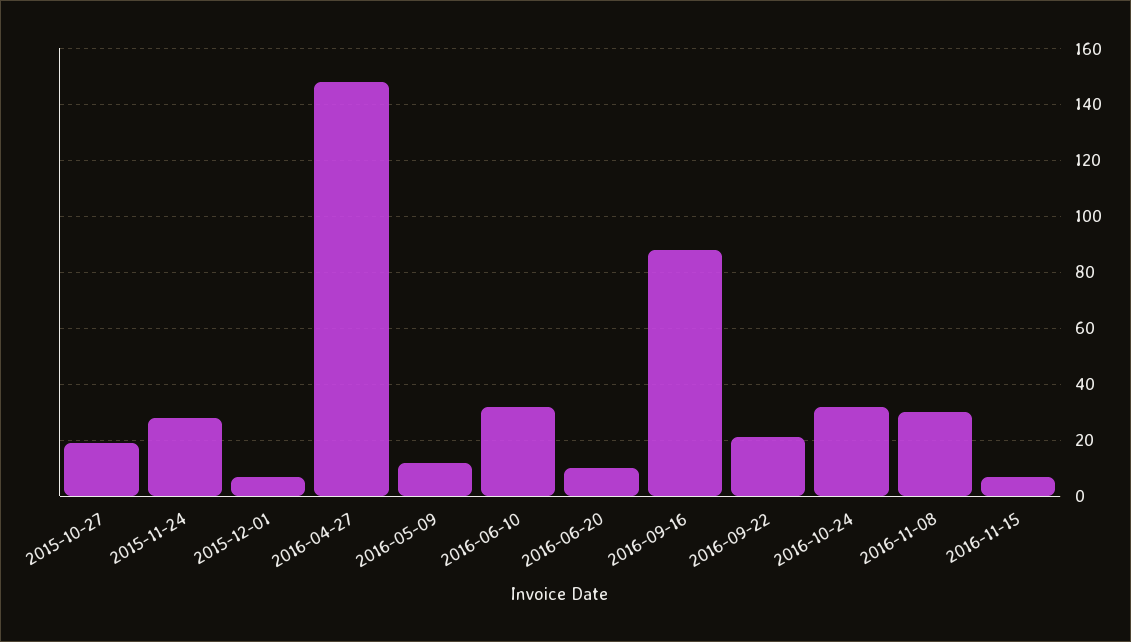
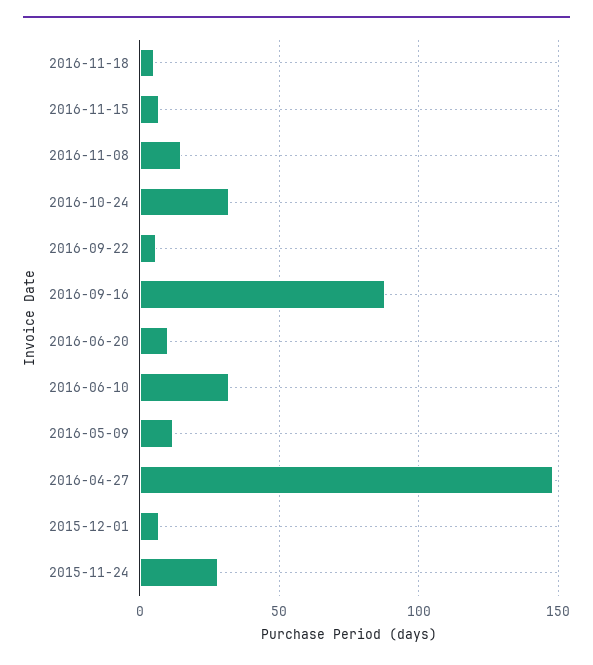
2015-10-27: 20 -> none
2016-09-22: 20 -> 5
2016-11-08: 30 -> 15
2016-11-18: none -> 5

